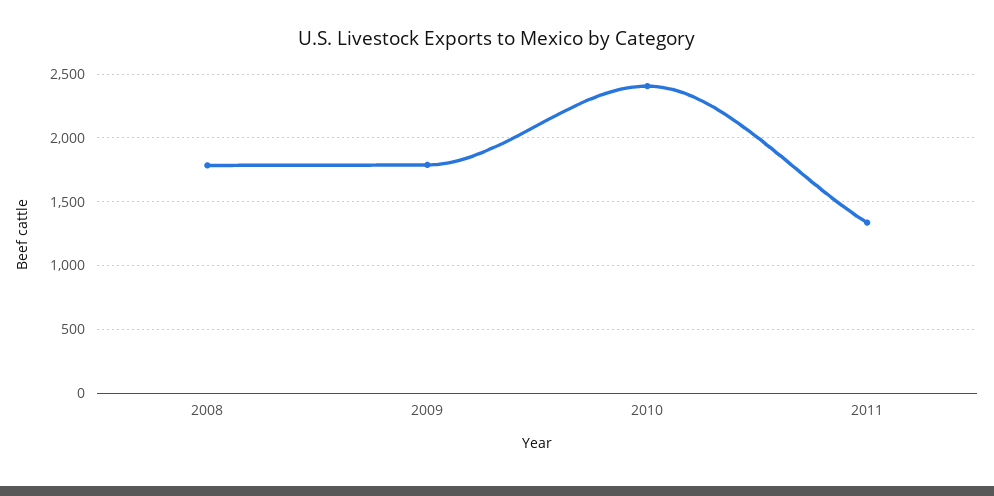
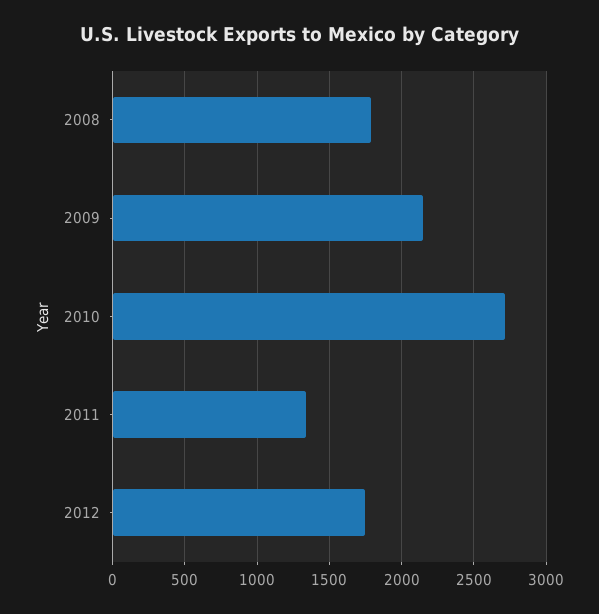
2009: 1800 -> 2150
2010: 2400 -> 2700
2012: none -> 1750

